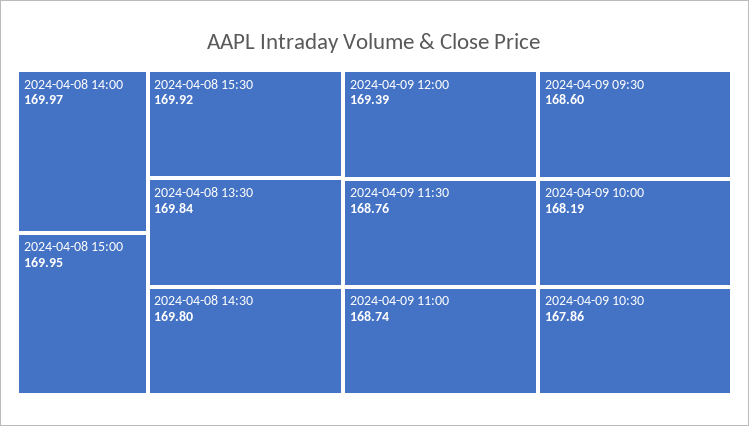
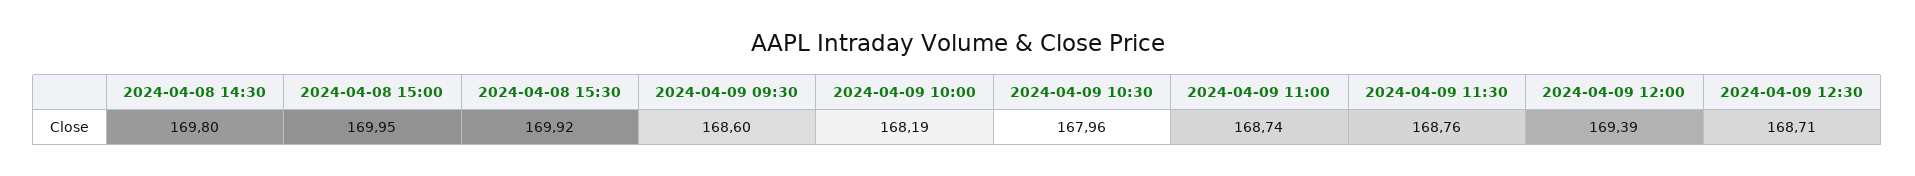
2024-04-08 14:00: 169.97 -> none
2024-04-08 13:30: 169.84 -> none
2024-04-09 10:30: 167.86 -> 167.96
2024-04-09 12:30: none -> 168.71

